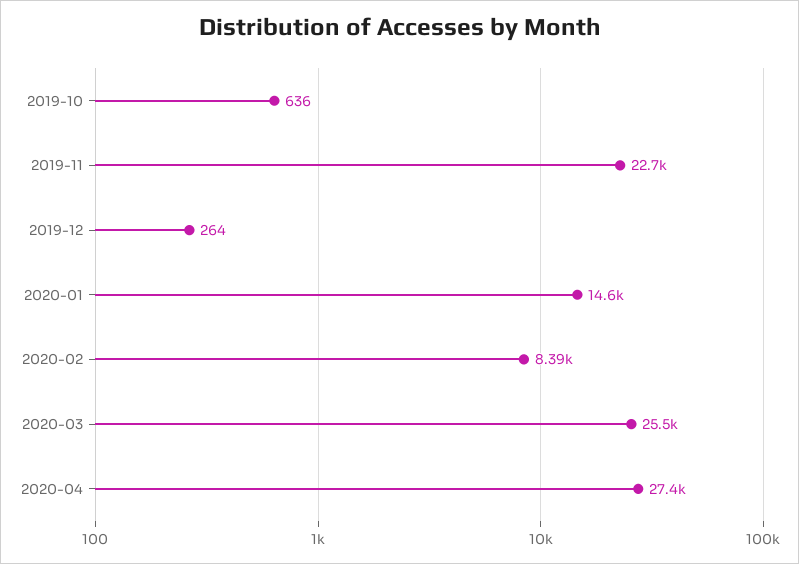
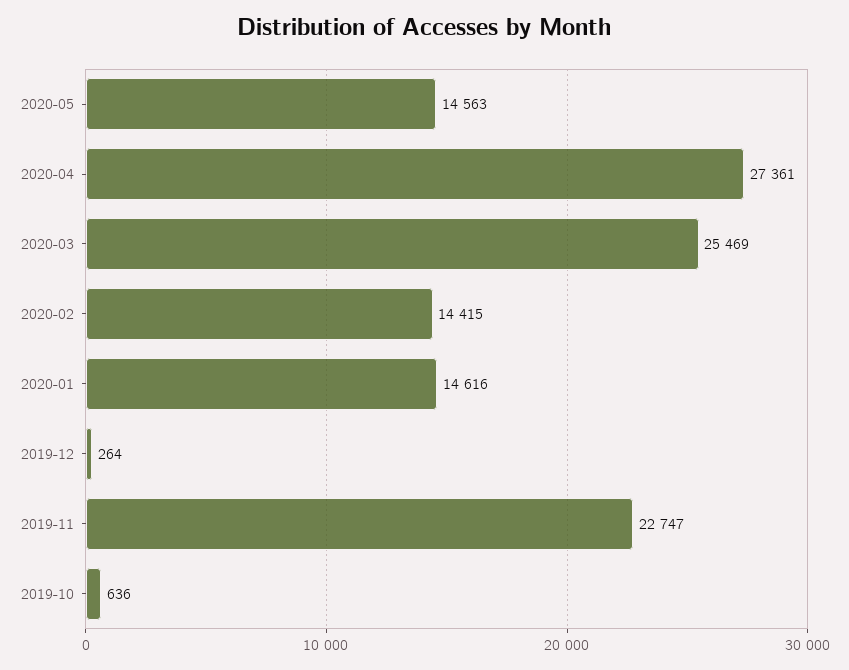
2020-02: 8390 -> 14415
2020-05: none -> 14563

